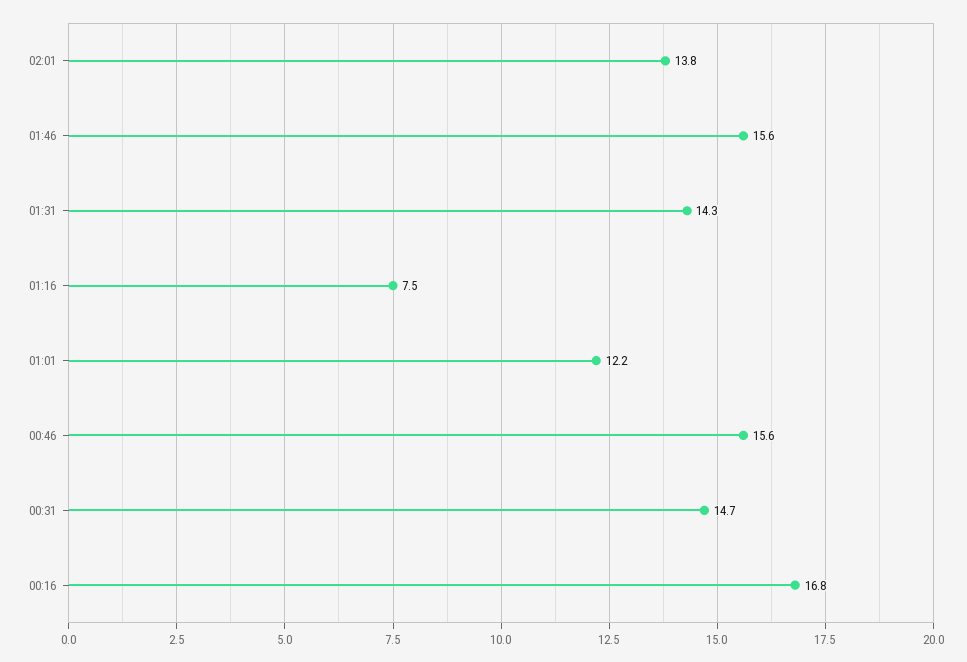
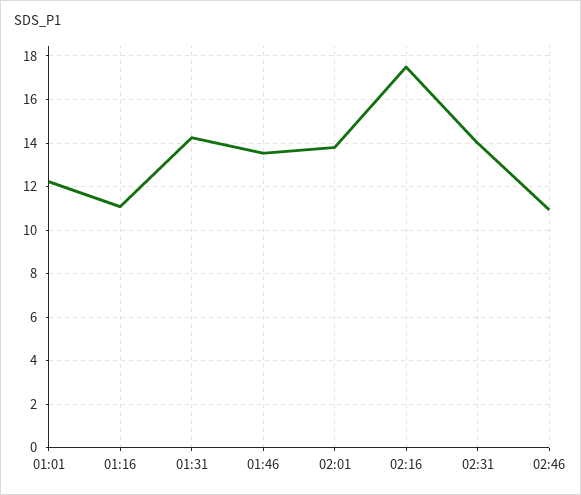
01:46: 15.6 -> 13.5
01:16: 7.5 -> 11
00:46: 15.6 -> none
00:31: 14.7 -> none
00:16: 16.8 -> none
02:16: none -> 17.5
02:31: none -> 14
02:46: none -> 11

